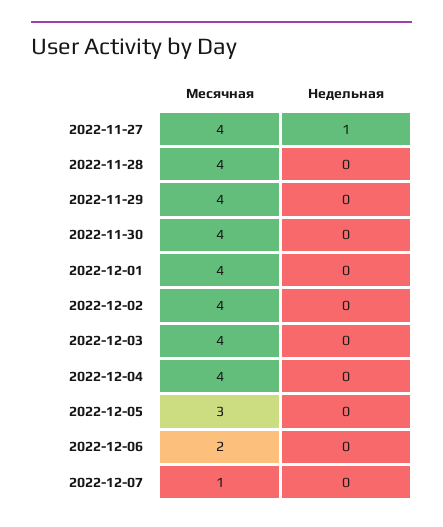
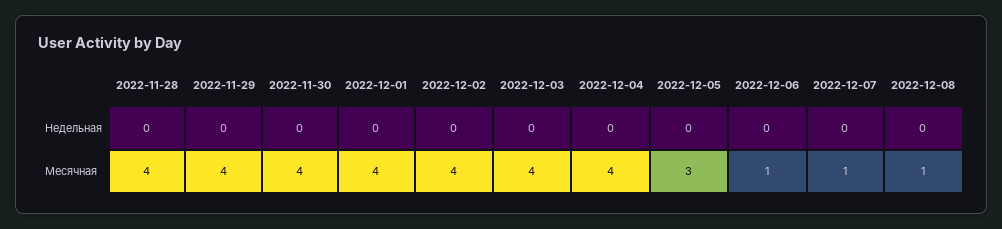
Месячная, 2022-11-27: 4 -> none
Недельная, 2022-11-27: 1 -> none
Месячная, 2022-12-06: 2 -> 1
Недельная, 2022-12-08: none -> 0
Месячная, 2022-12-08: none -> 1

